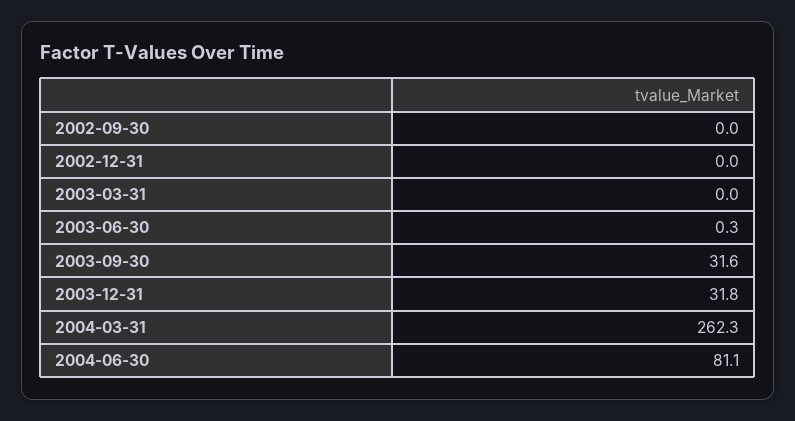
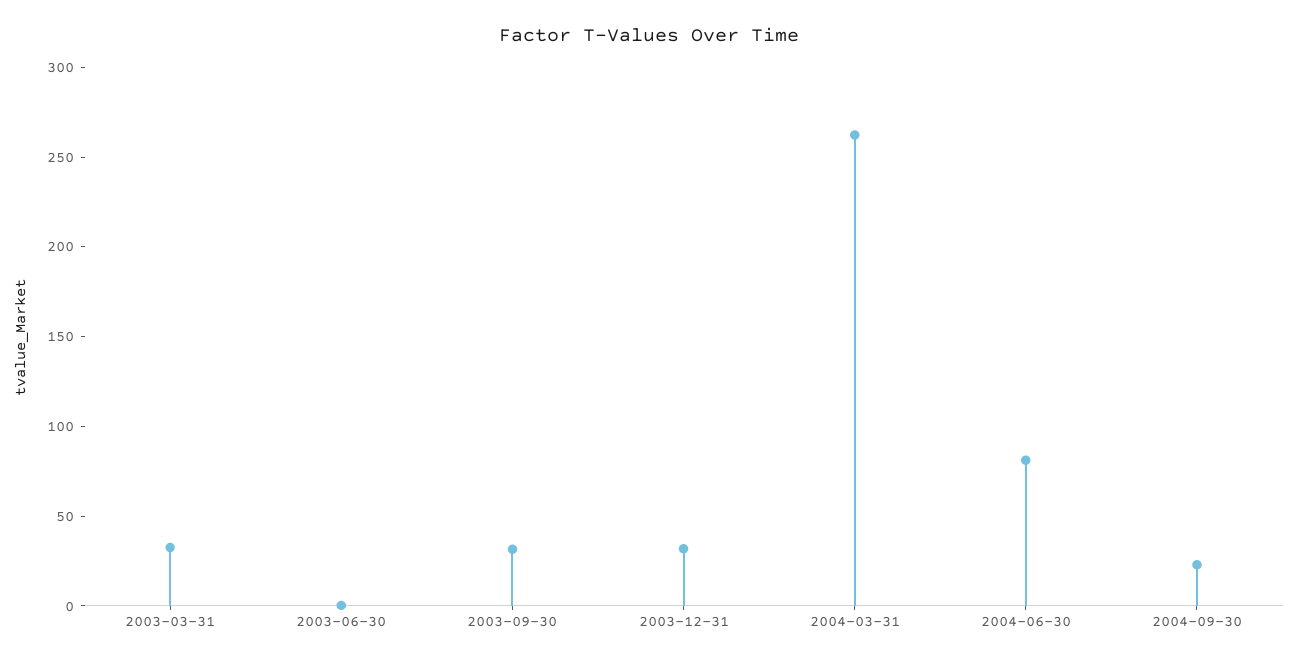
2002-09-30: 0 -> none
2002-12-31: 0 -> none
2003-03-31: 0 -> 30
2004-09-30: none -> 20

